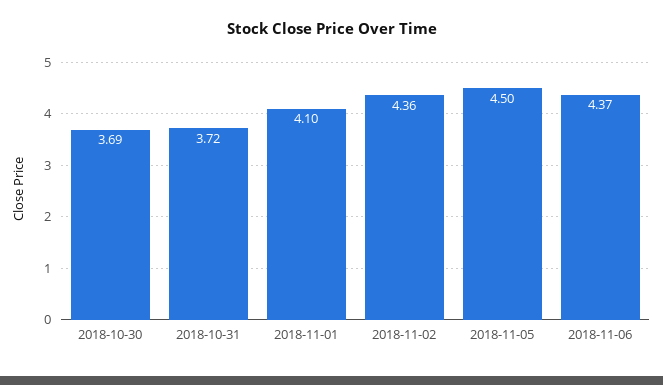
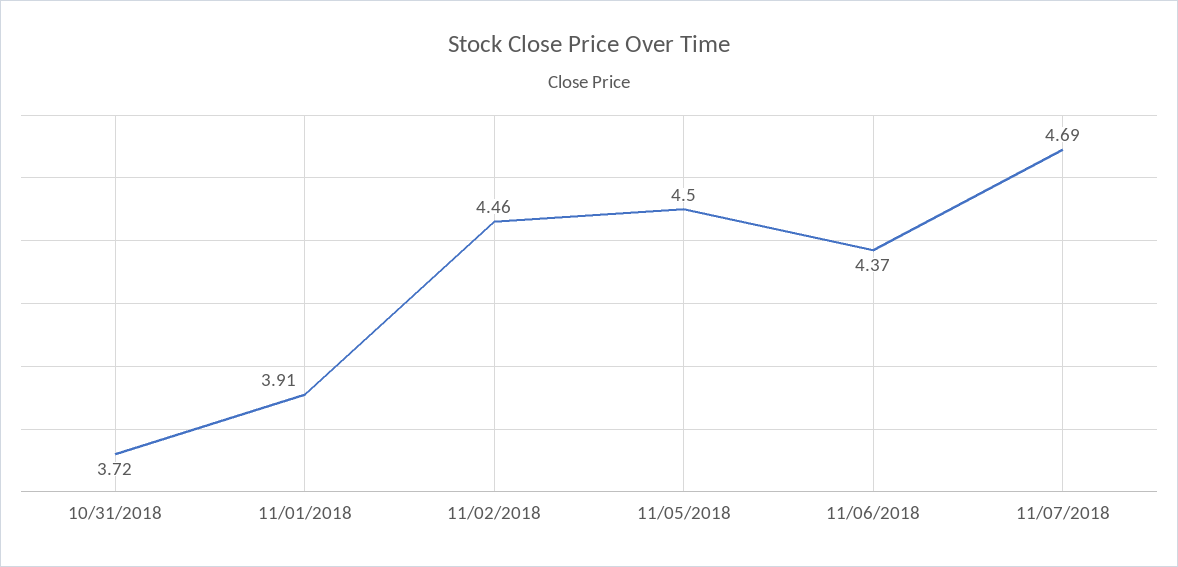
2018-10-30: 3.69 -> none
2018-11-01: 4.1 -> 3.91
2018-11-02: 4.36 -> 4.46
11/07/2018: none -> 4.69

